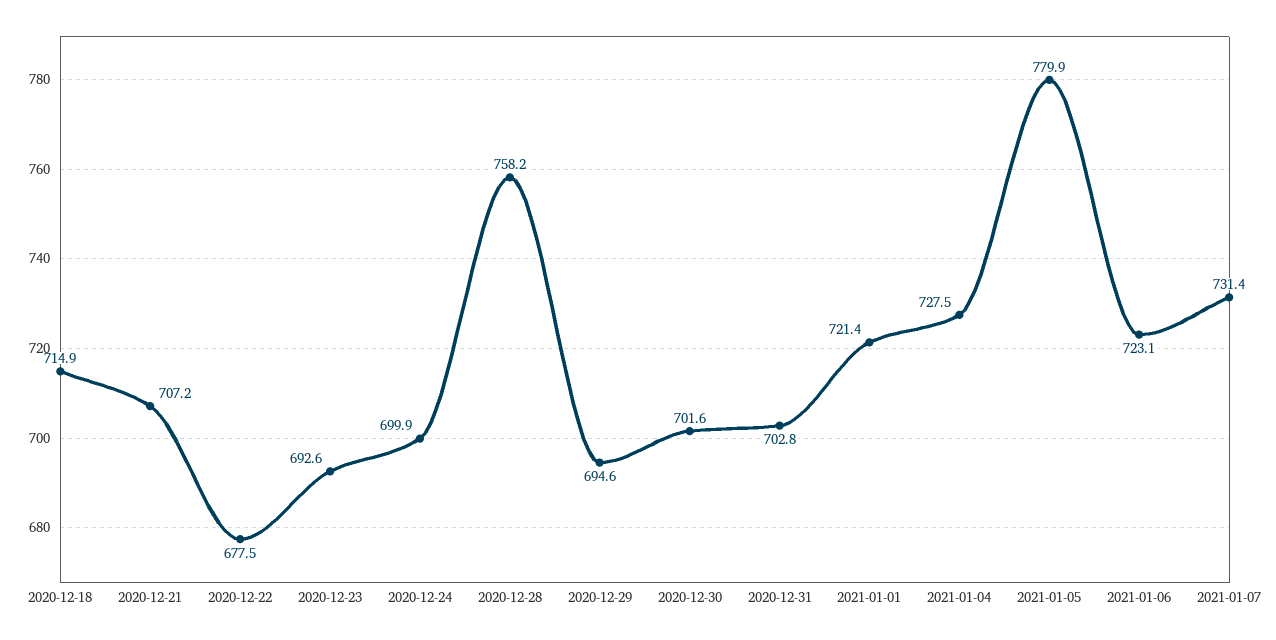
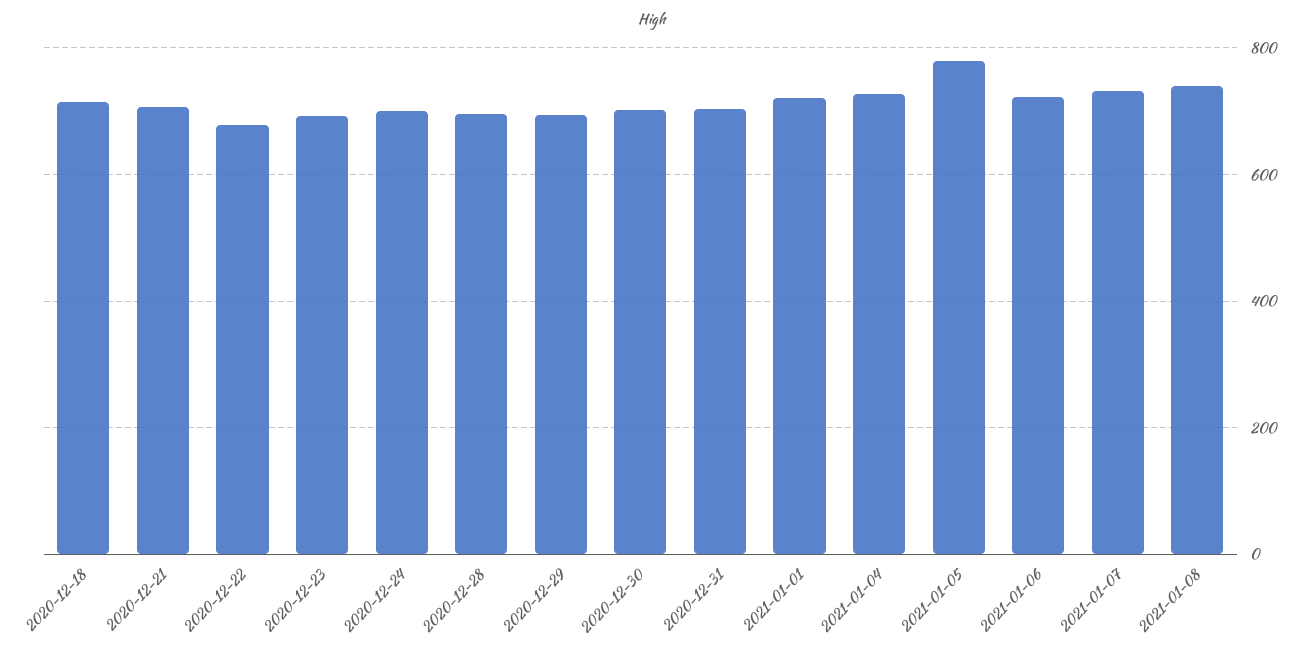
2020-12-28: 758.2 -> 700
2021-01-08: none -> 740

